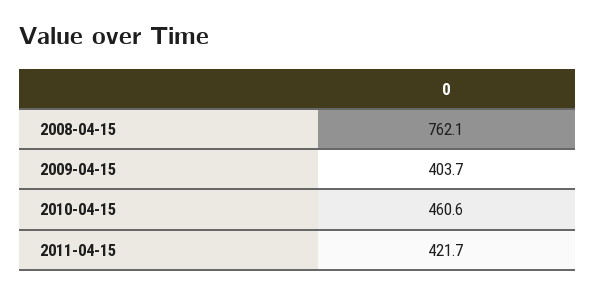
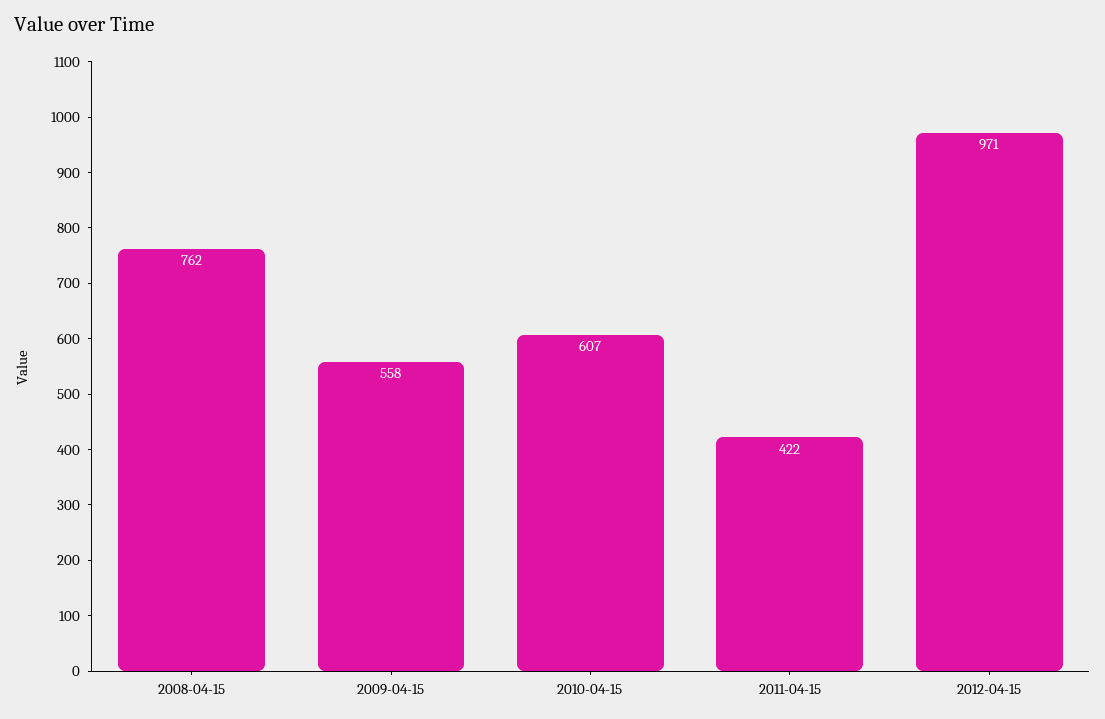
2009-04-15: 403.7 -> 558
2010-04-15: 460.6 -> 607
2012-04-15: none -> 971

